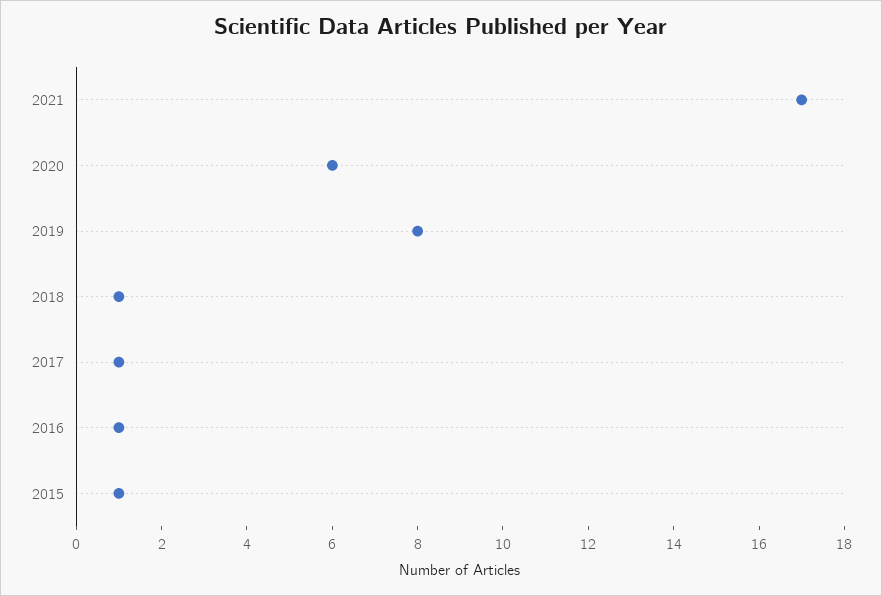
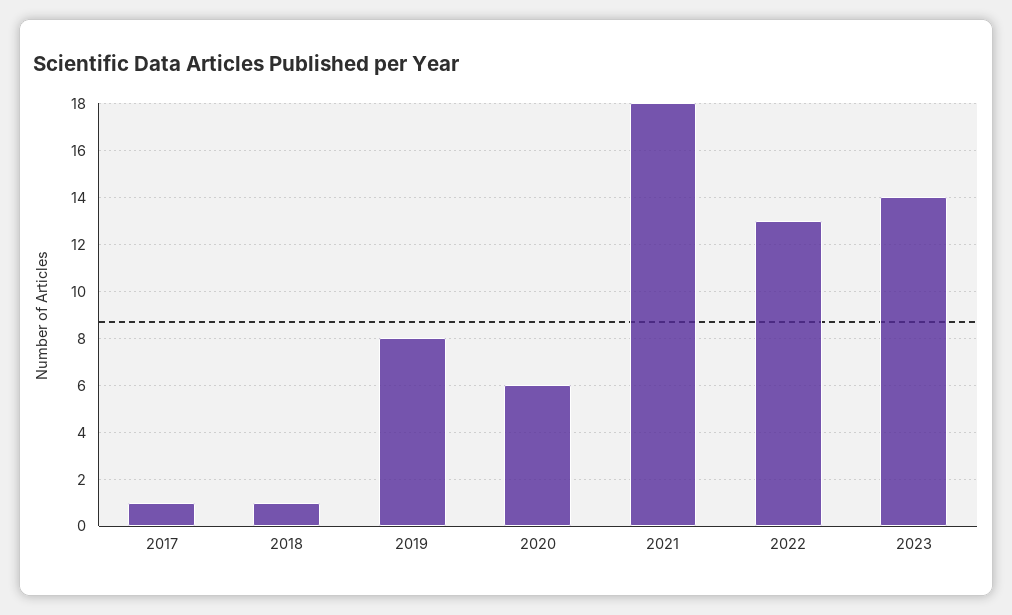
2021: 17 -> 18
2016: 1 -> none
2015: 1 -> none
2022: none -> 13
2023: none -> 14

